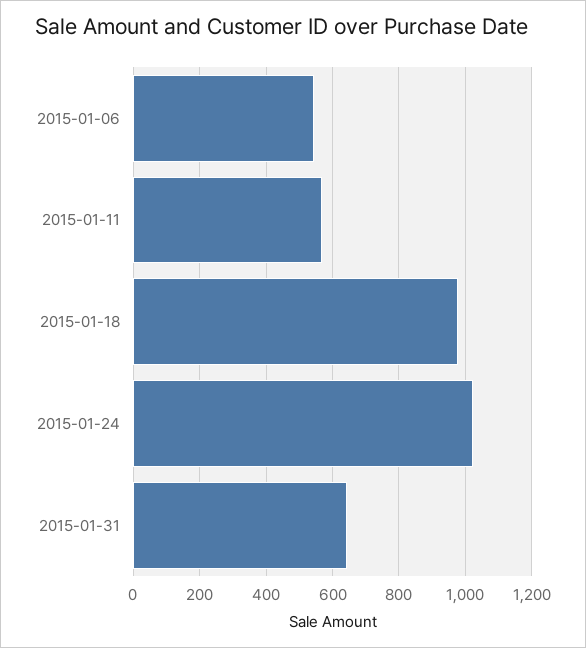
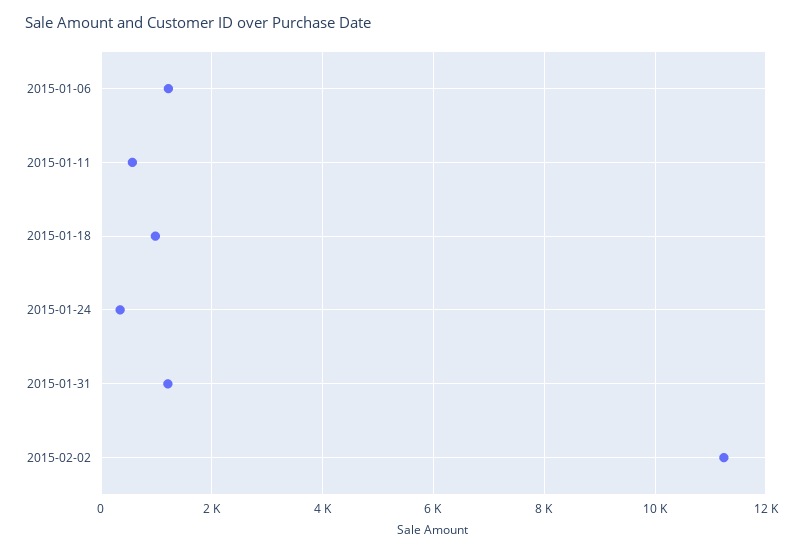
2015-01-06: 540 -> 1200
2015-01-24: 1020 -> 400
2015-01-31: 640 -> 1200
2015-02-02: none -> 11200

